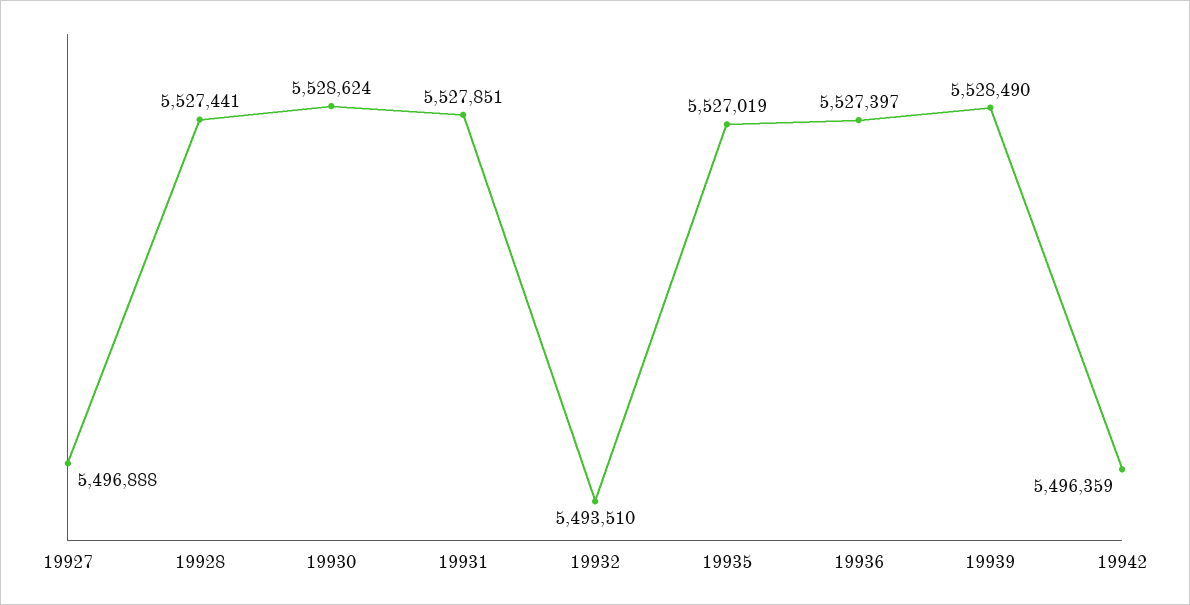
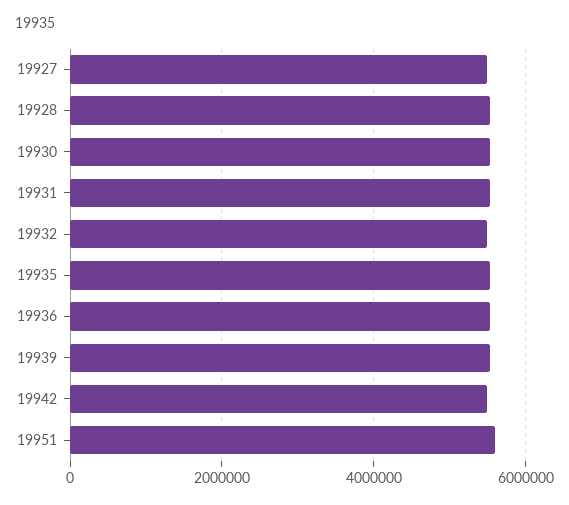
19951: none -> 5600000

